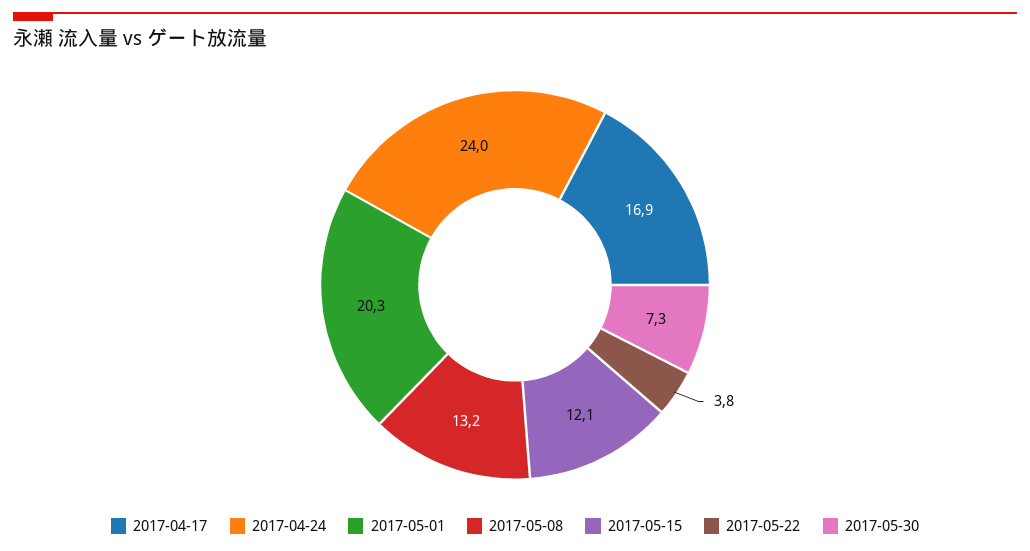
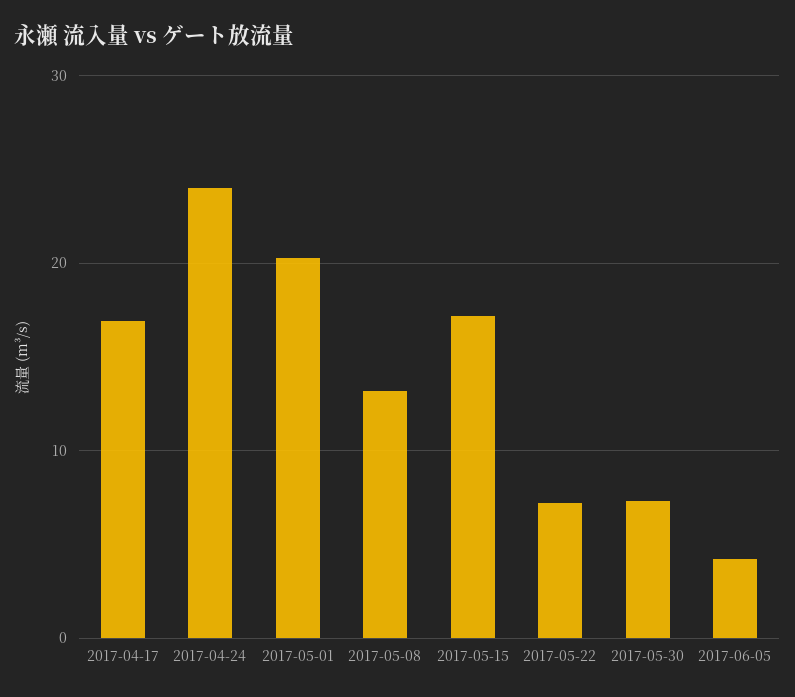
2017-05-15: 12.1 -> 17
2017-05-22: 3.8 -> 7
2017-06-05: none -> 4

